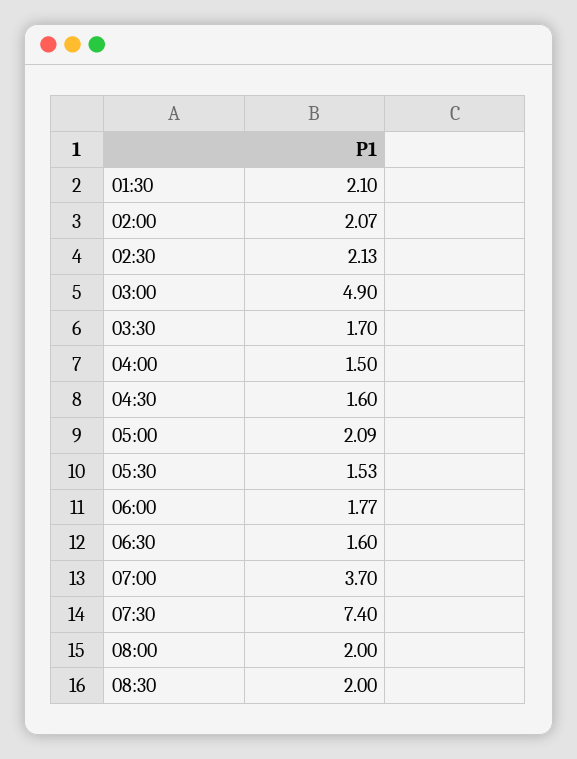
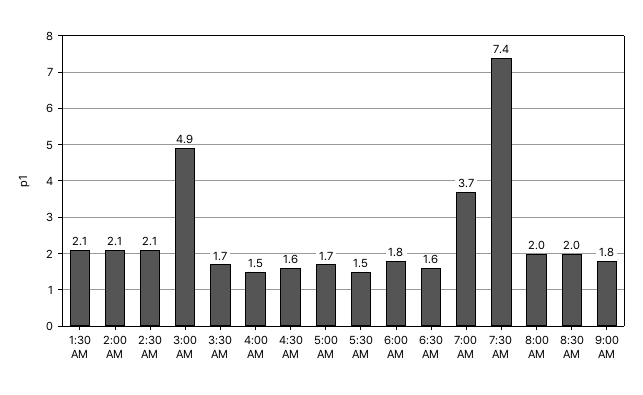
05:00: 2.09 -> 1.7
9:00 AM: none -> 1.8

